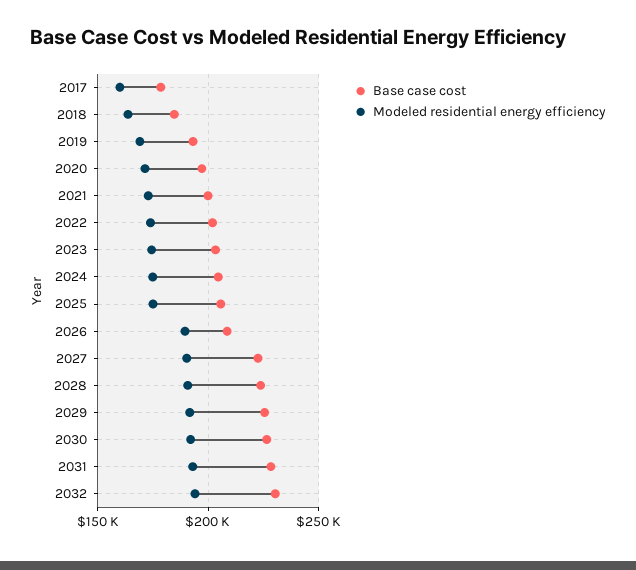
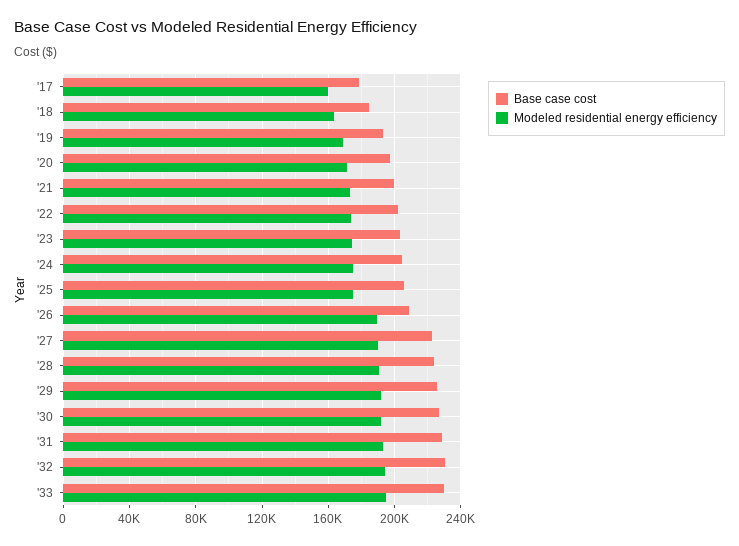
Base case cost, '33: none -> 230000
Modeled residential energy efficiency, '33: none -> 195000

